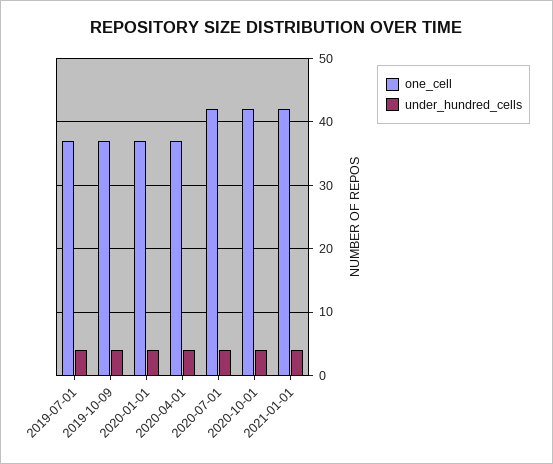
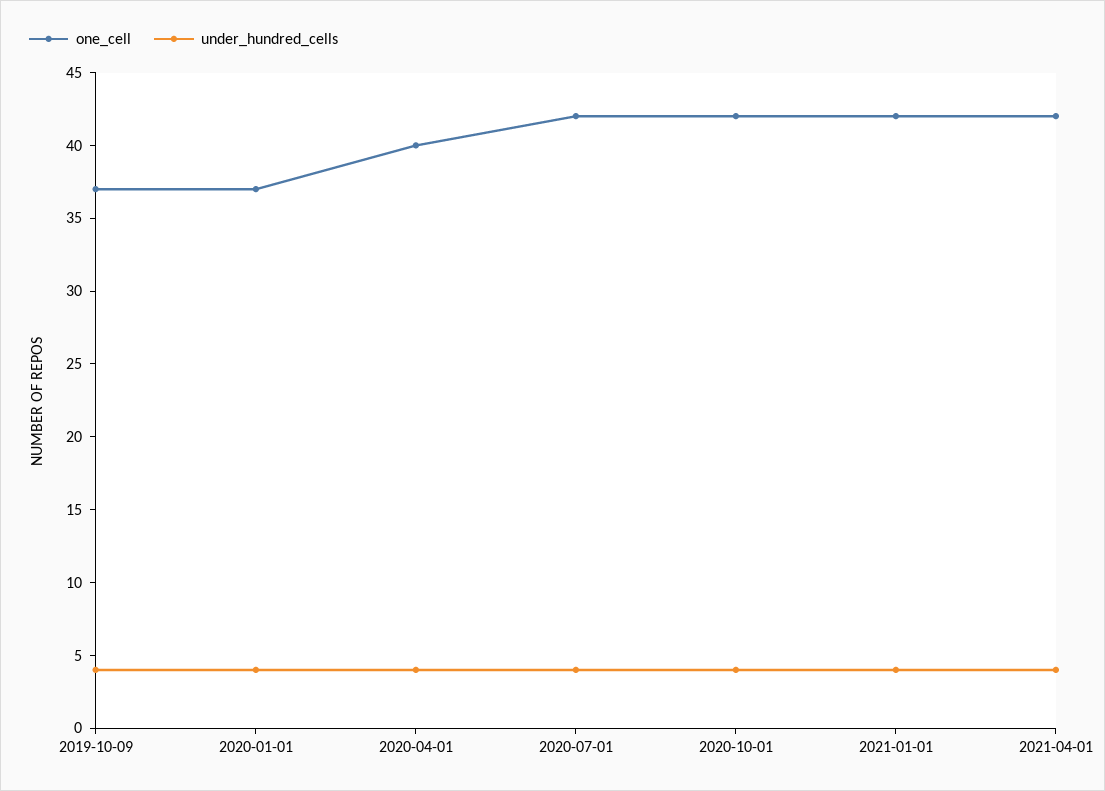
one_cell, 2019-07-01: 37 -> none
under_hundred_cells, 2019-07-01: 4 -> none
one_cell, 2020-04-01: 37 -> 40
one_cell, 2021-04-01: none -> 42
under_hundred_cells, 2021-04-01: none -> 4

